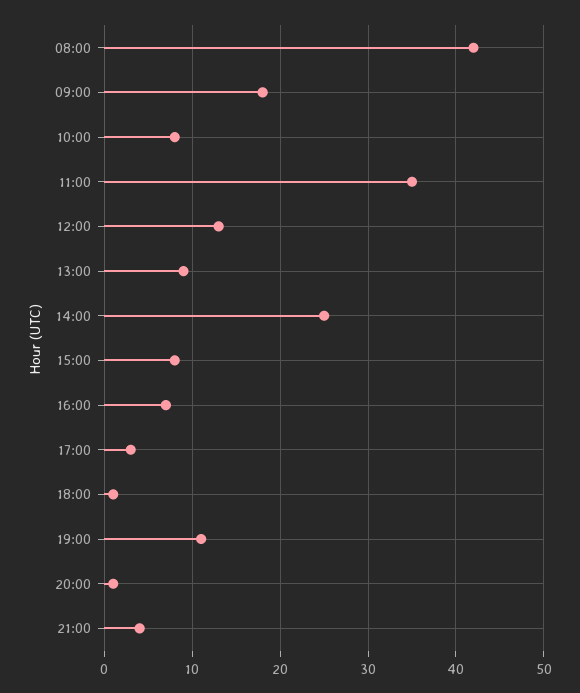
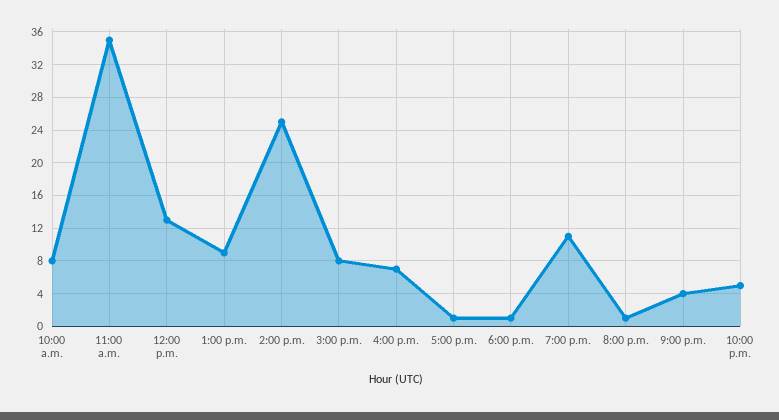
08:00: 42 -> none
09:00: 18 -> none
17:00: 3 -> 1
10:00 p.m.: none -> 5

